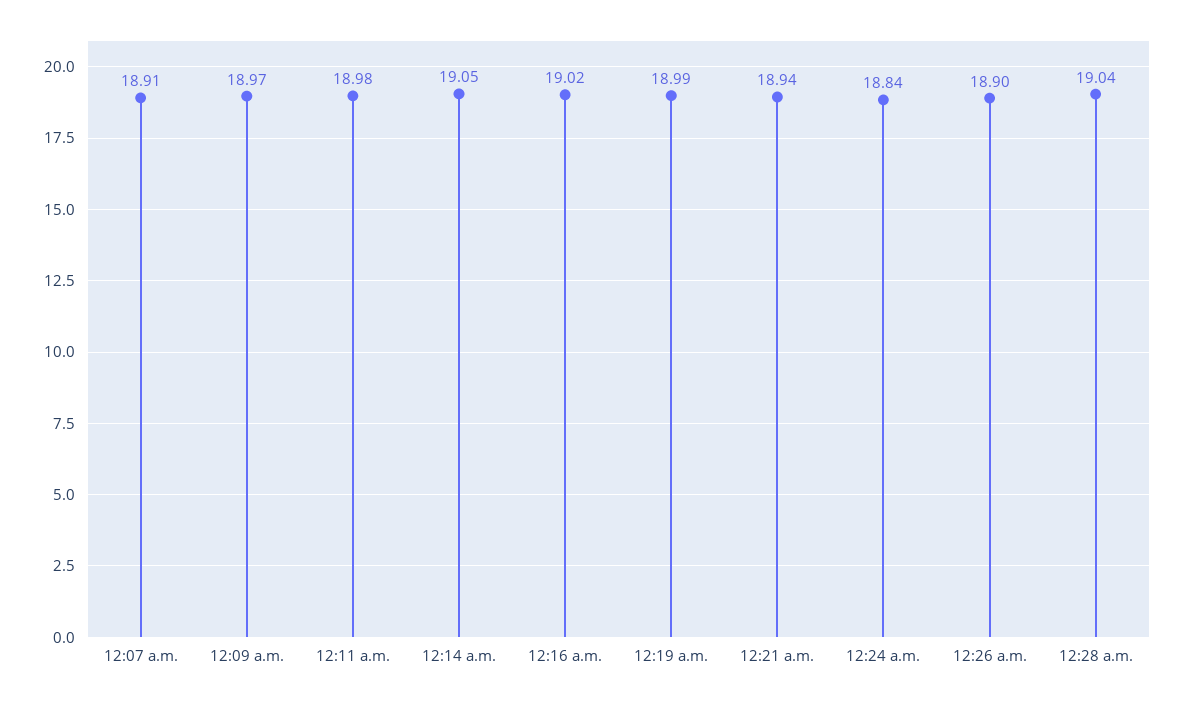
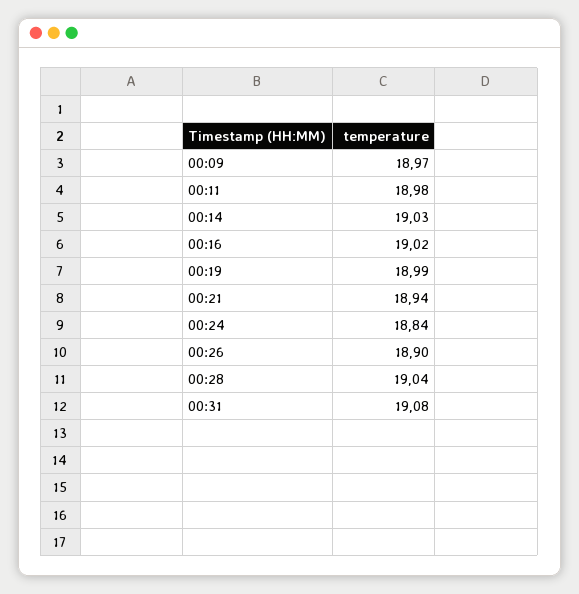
12:07 a.m.: 18.91 -> none
12:14 a.m.: 19.05 -> 19.03
00:31: none -> 19.08

